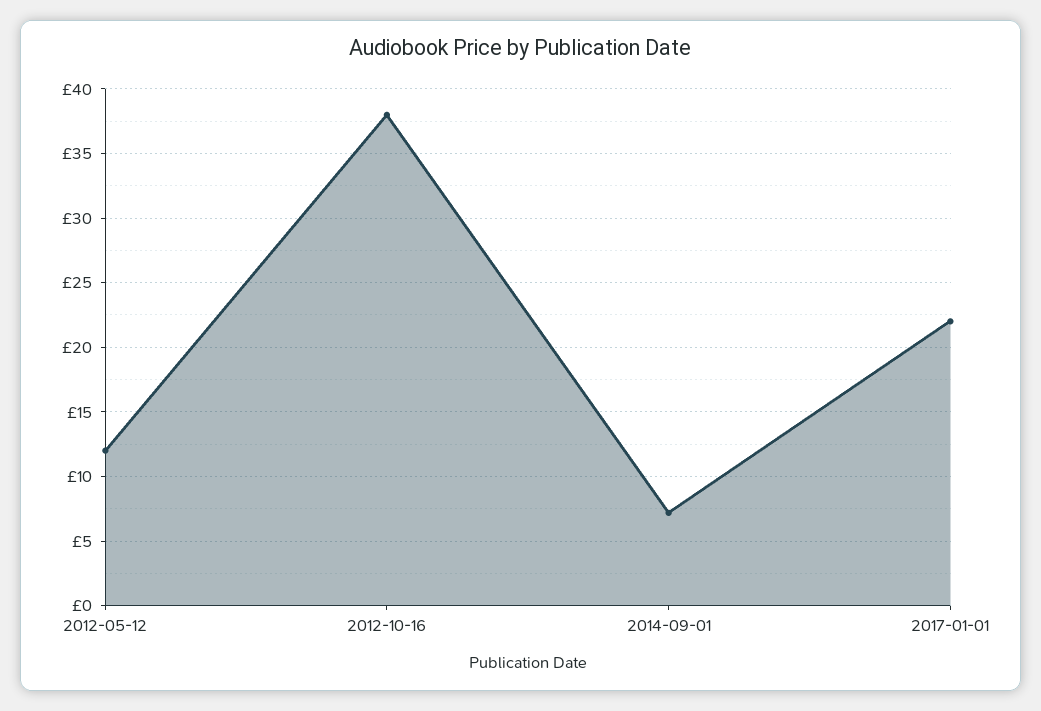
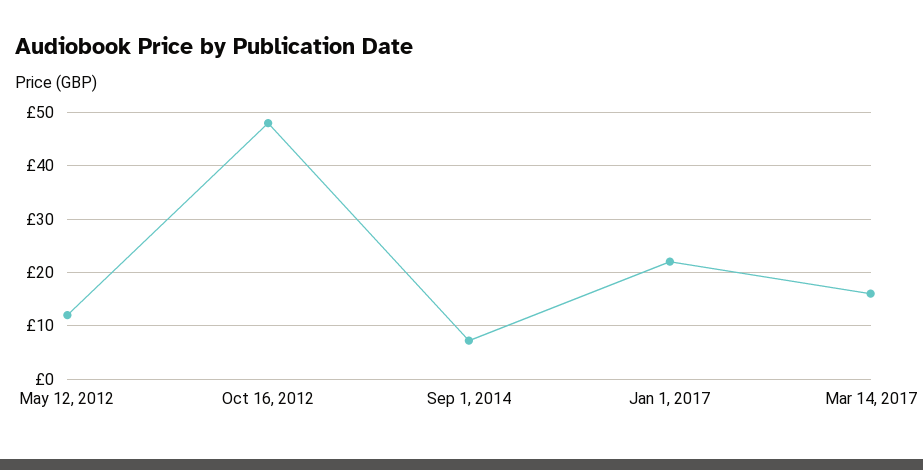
2012-10-16: 38 -> 48
Mar 14, 2017: none -> 16

